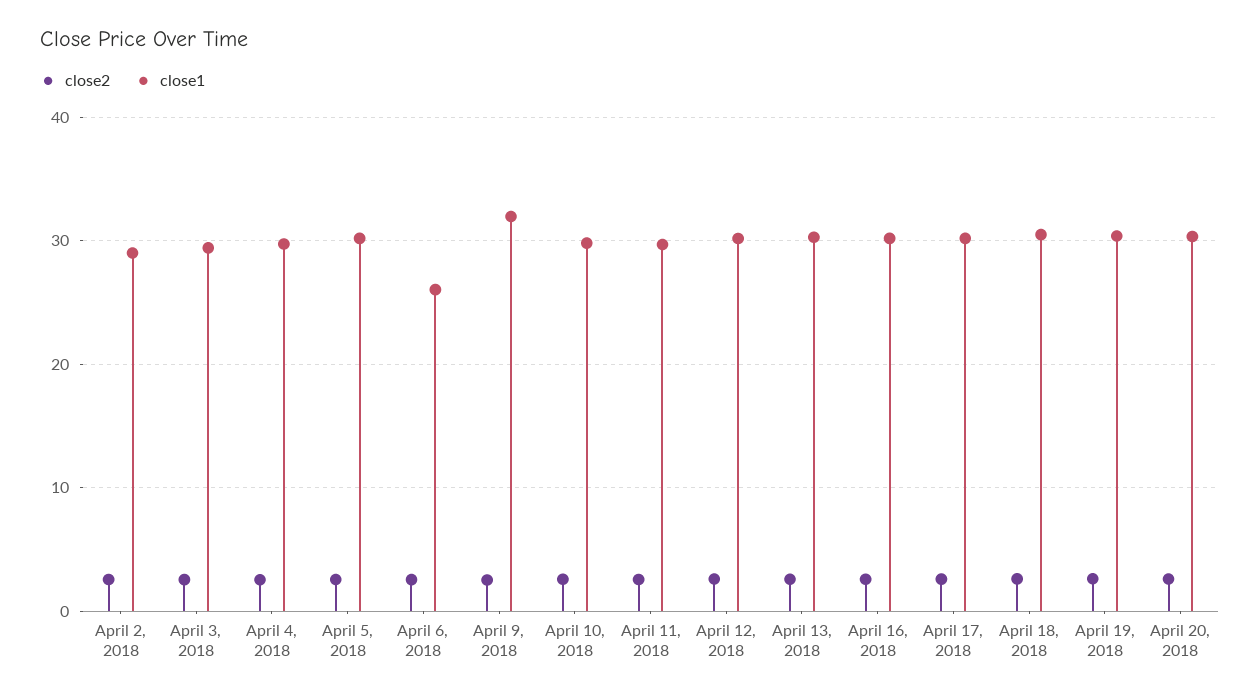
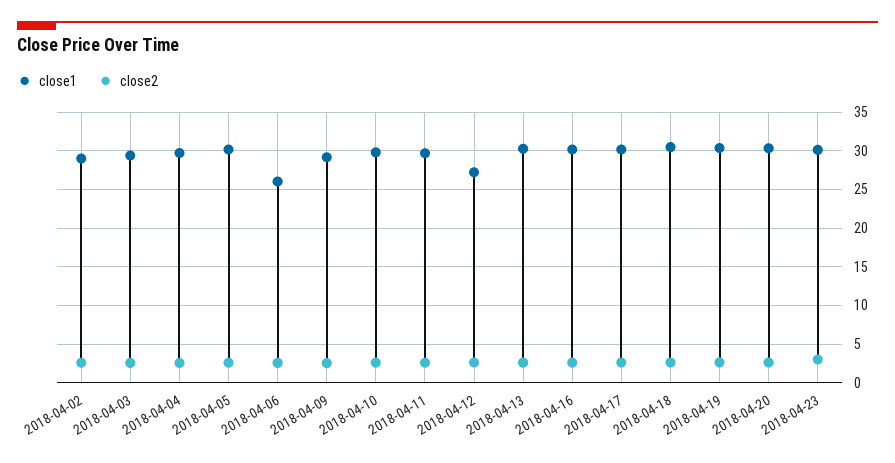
close1, April 9, 2018: 32 -> 29
close1, April 12, 2018: 30 -> 27
close1, 2018-04-23: none -> 30
close2, 2018-04-23: none -> 3

